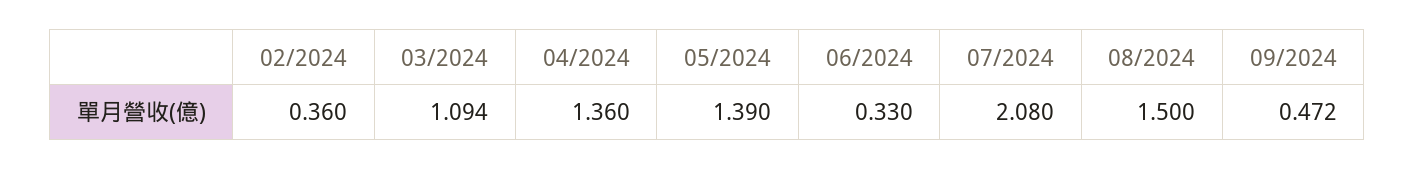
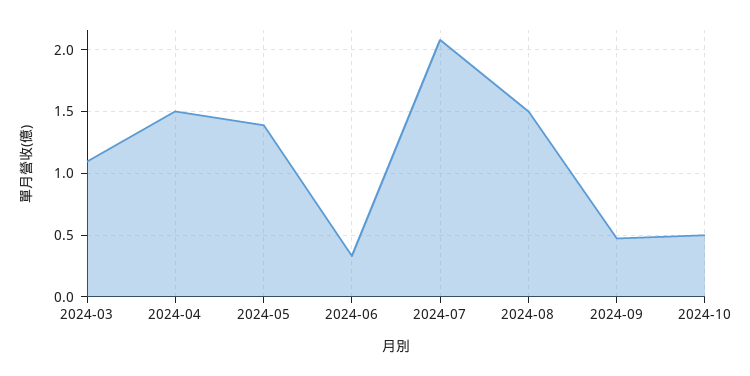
02/2024: 0.36 -> none
04/2024: 1.36 -> 1.5
2024-10: none -> 0.5

